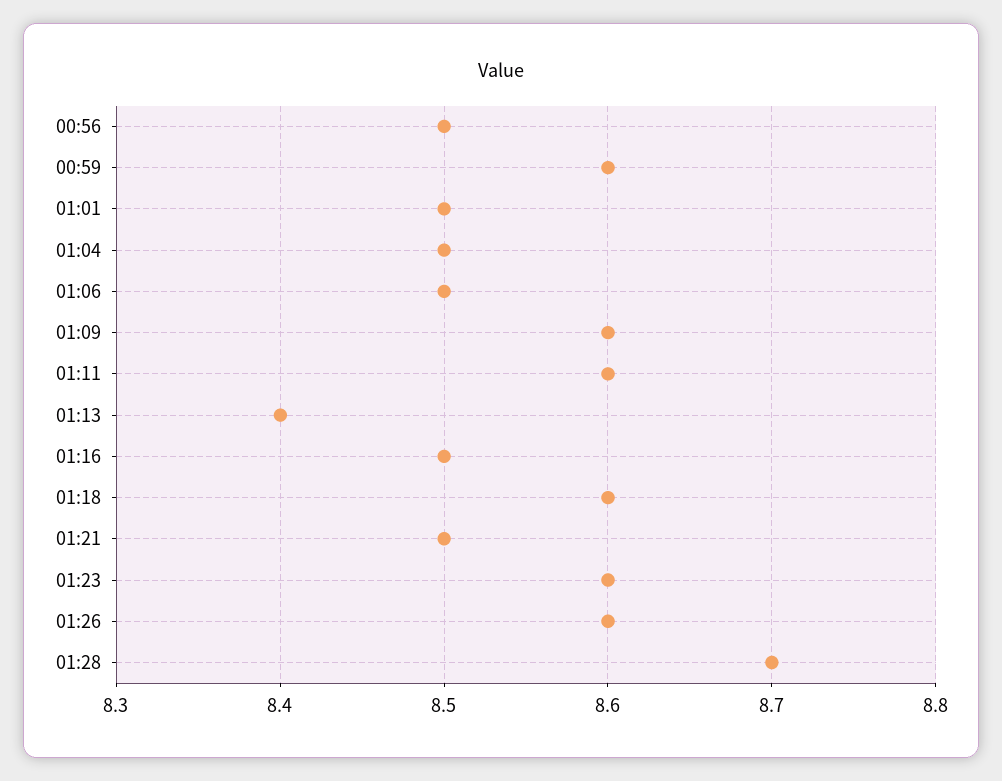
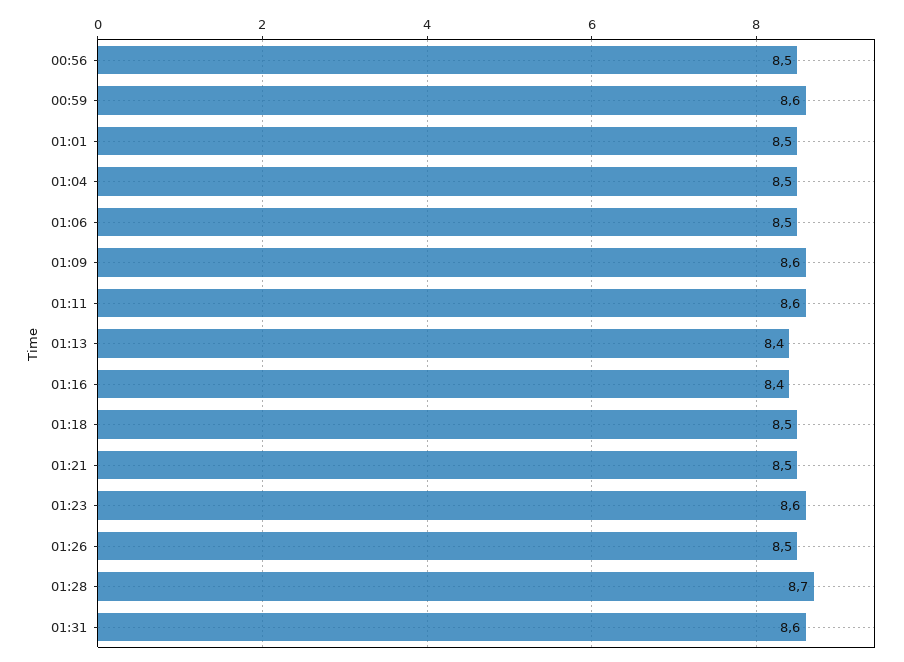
01:16: 8.5 -> 8.4
01:18: 8.6 -> 8.5
01:26: 8.6 -> 8.5
01:31: none -> 8.6

